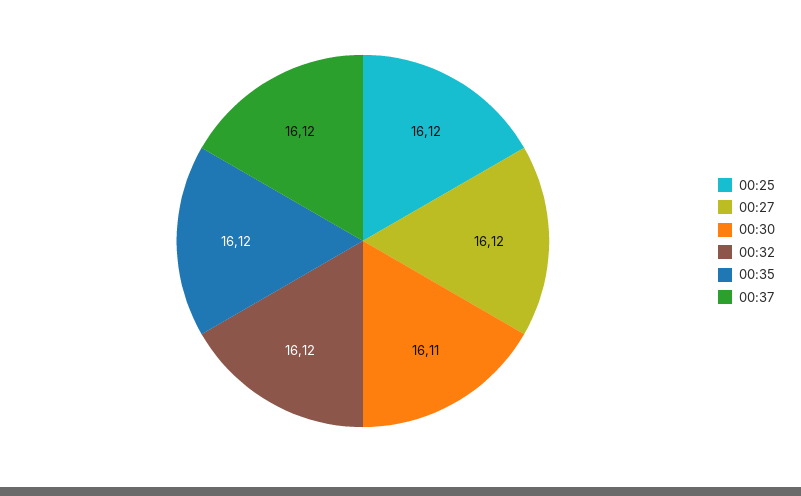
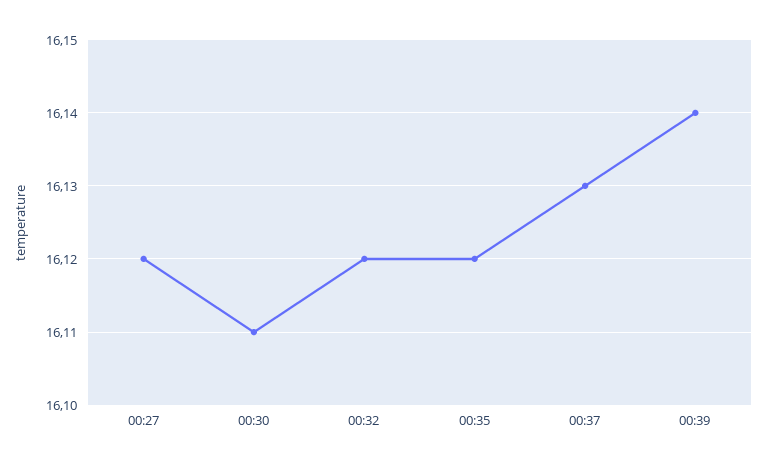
00:25: 16.12 -> none
00:37: 16.12 -> 16.13
00:39: none -> 16.14

